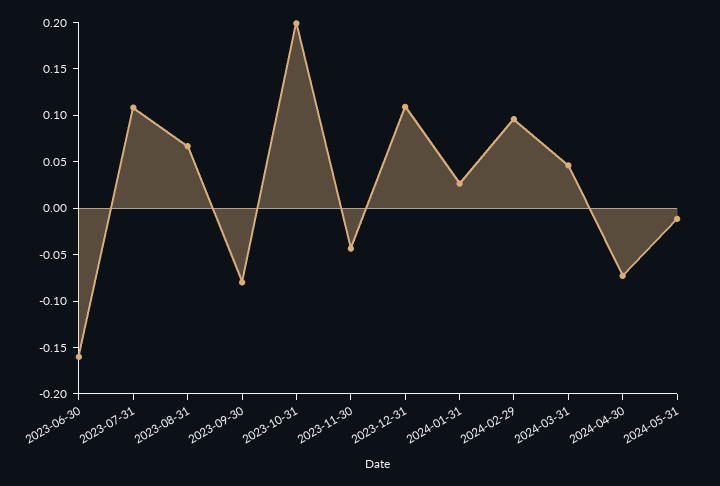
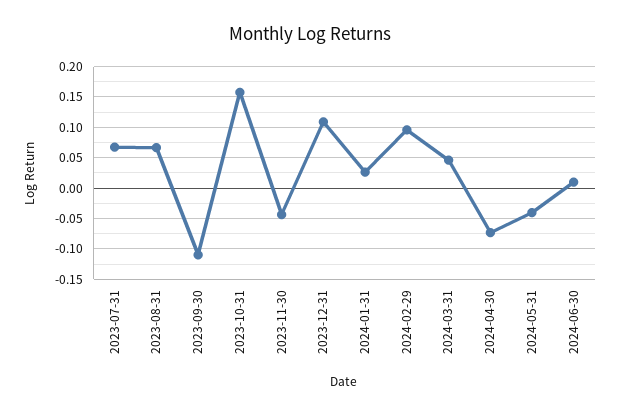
2023-06-30: -0.16 -> none
2023-07-31: 0.11 -> 0.07
2023-09-30: -0.08 -> -0.11
2023-10-31: 0.2 -> 0.16
2024-05-31: -0.01 -> -0.04
2024-06-30: none -> 0.01

